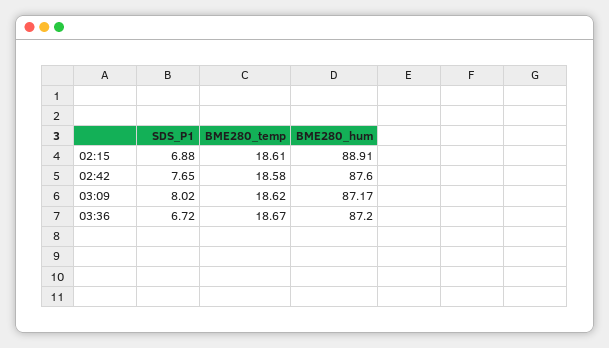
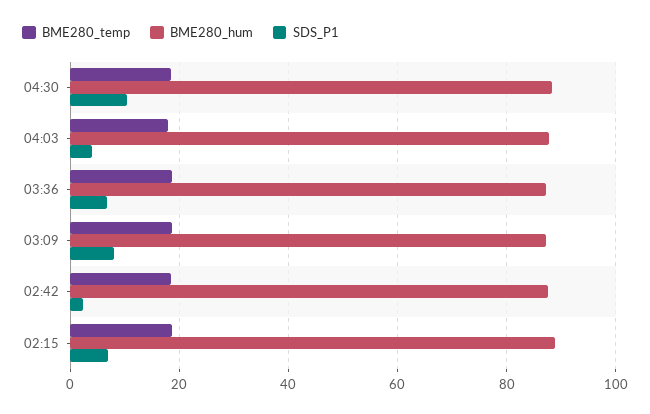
SDS_P1, 02:42: 7.65 -> 2
BME280_temp, 04:30: none -> 18
BME280_hum, 04:30: none -> 88
SDS_P1, 04:30: none -> 10
BME280_temp, 04:03: none -> 18
BME280_hum, 04:03: none -> 88
SDS_P1, 04:03: none -> 4

